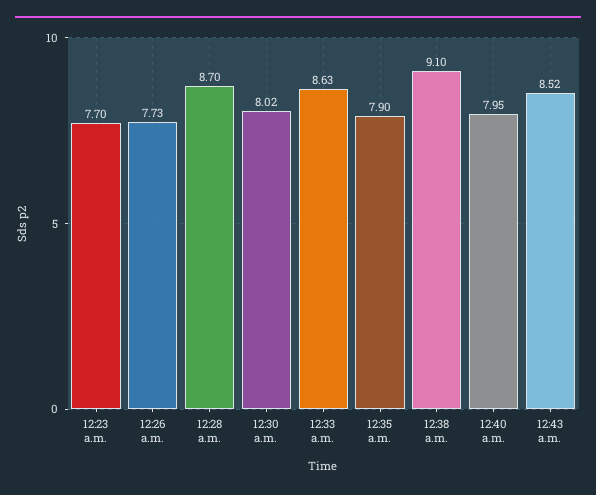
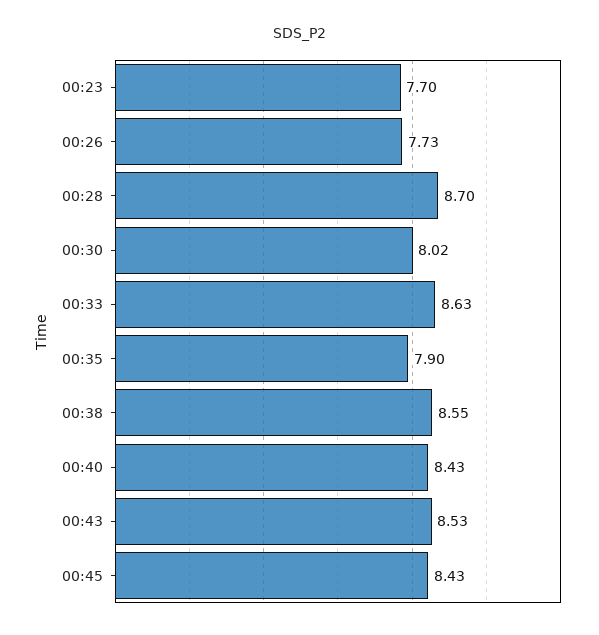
12:38 a.m.: 9.1 -> 8.55
12:40 a.m.: 7.95 -> 8.43
12:43 a.m.: 8.52 -> 8.53
00:45: none -> 8.43

